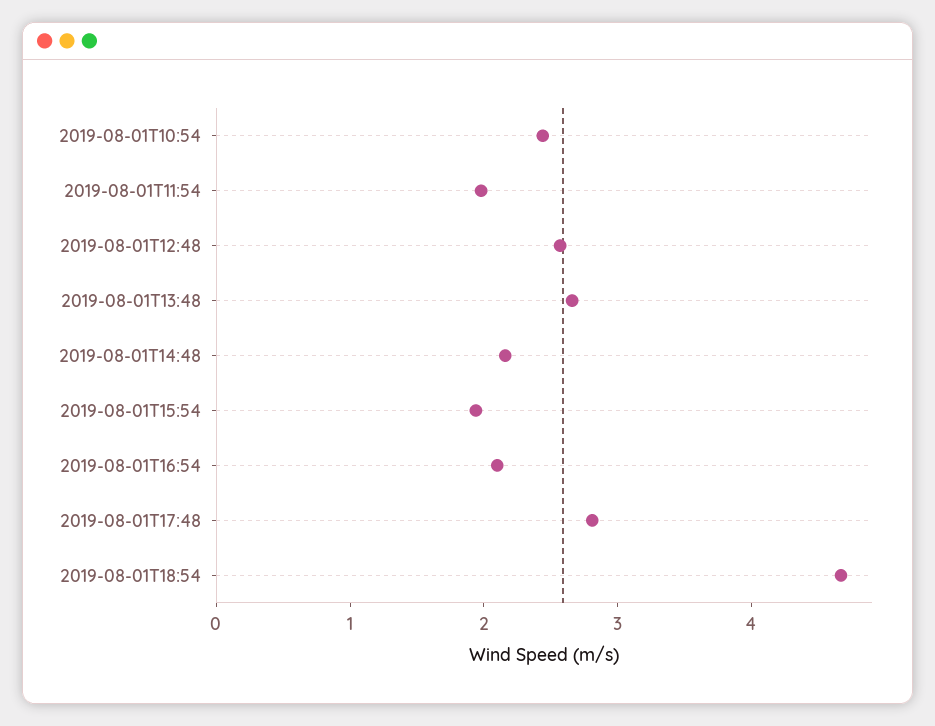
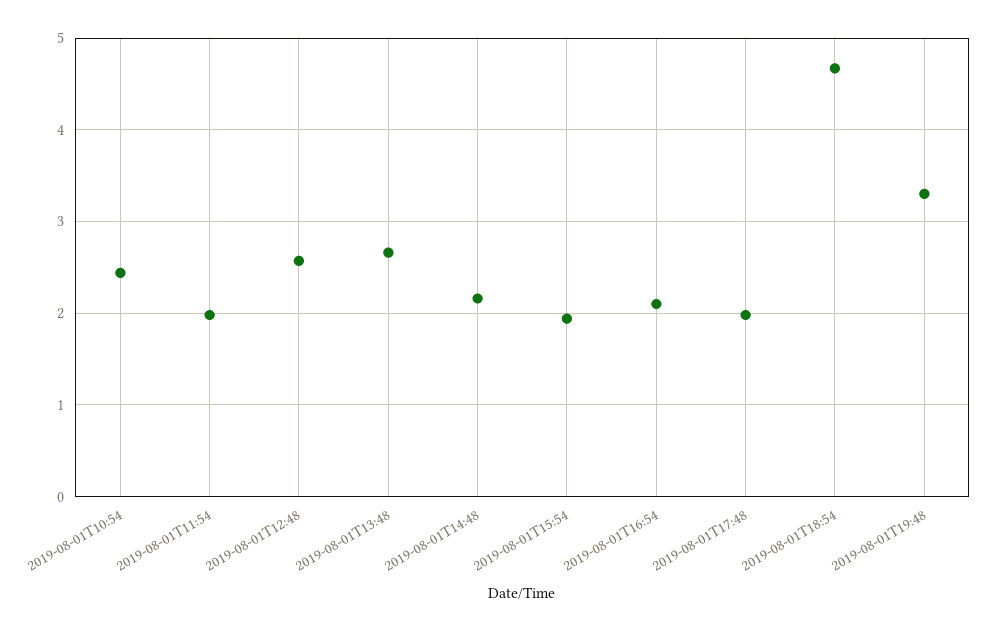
2019-08-01T17:48: 2.8 -> 2
2019-08-01T19:48: none -> 3.3

